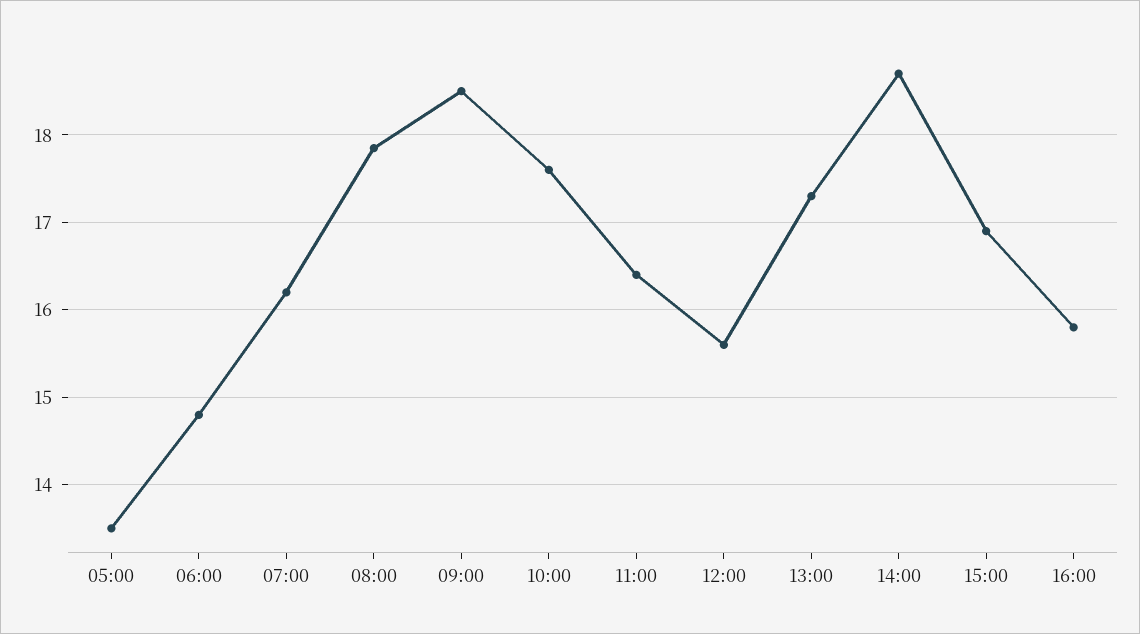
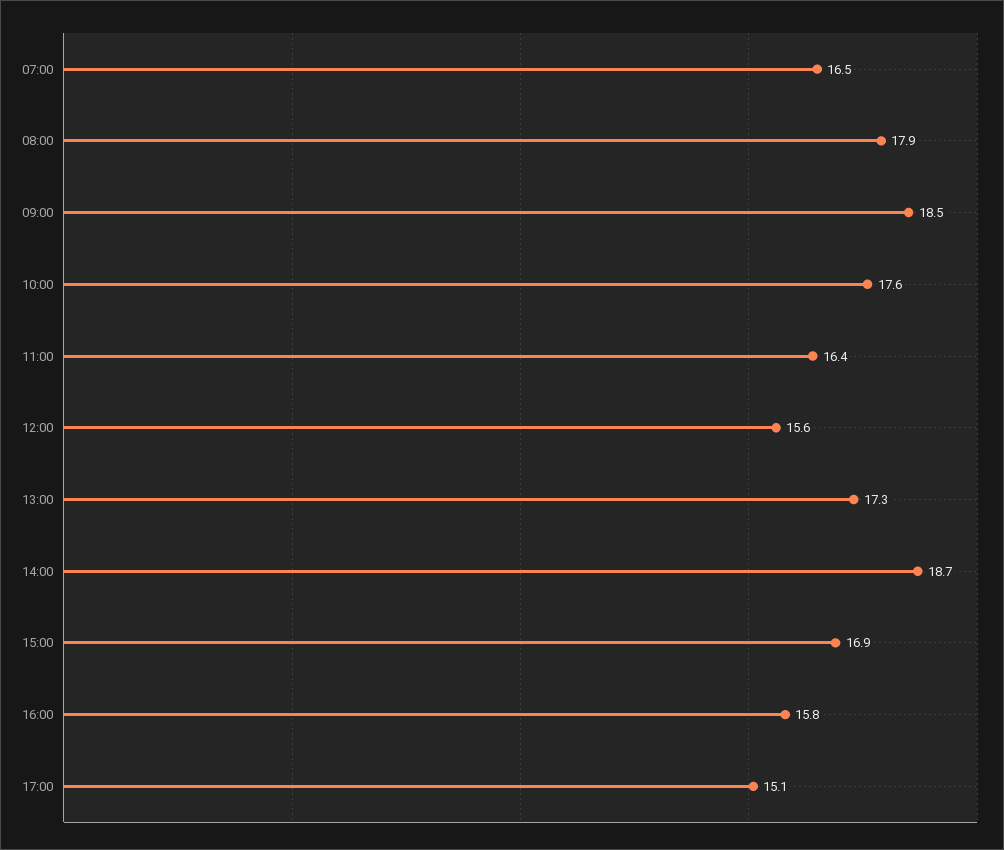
05:00: 13.5 -> none
06:00: 14.8 -> none
07:00: 16.2 -> 16.5
17:00: none -> 15.1

